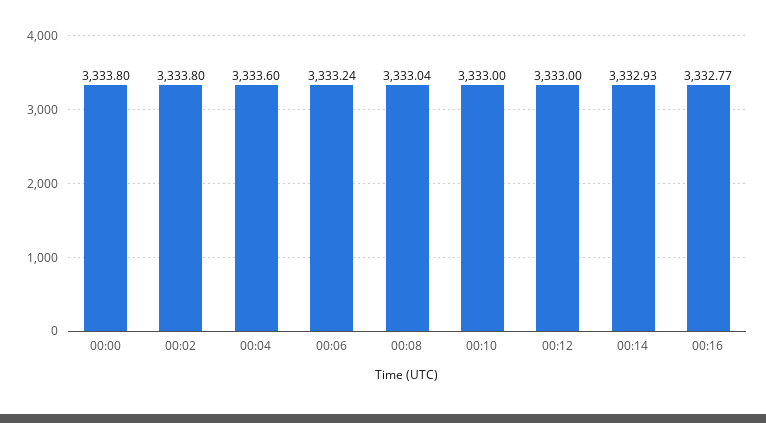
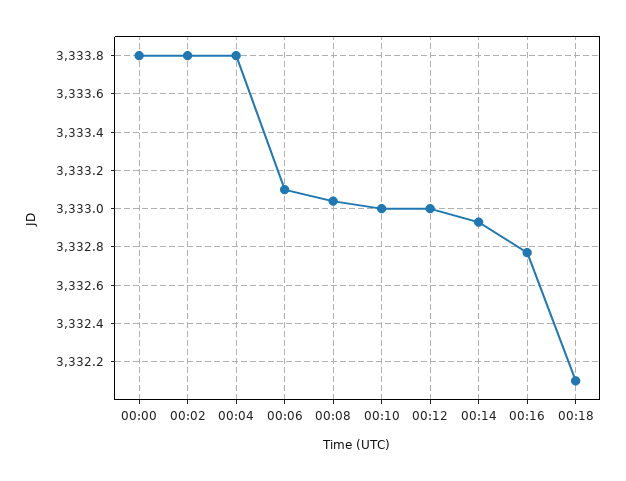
00:04: 3333.6 -> 3333.8
00:06: 3333.24 -> 3333.1
00:18: none -> 3332.1

